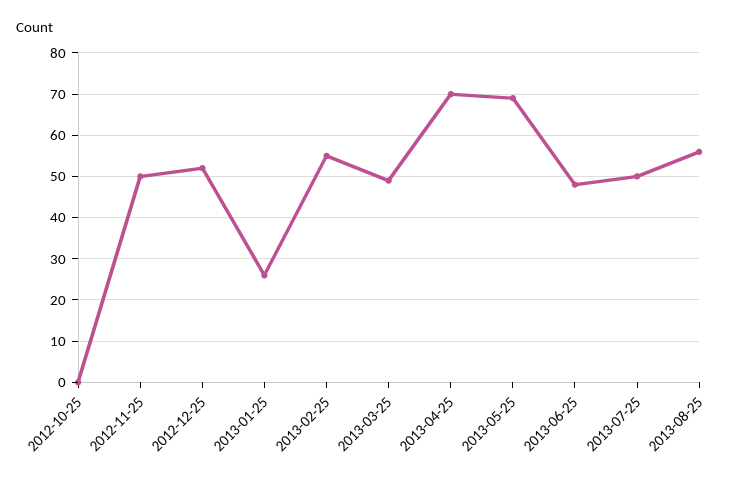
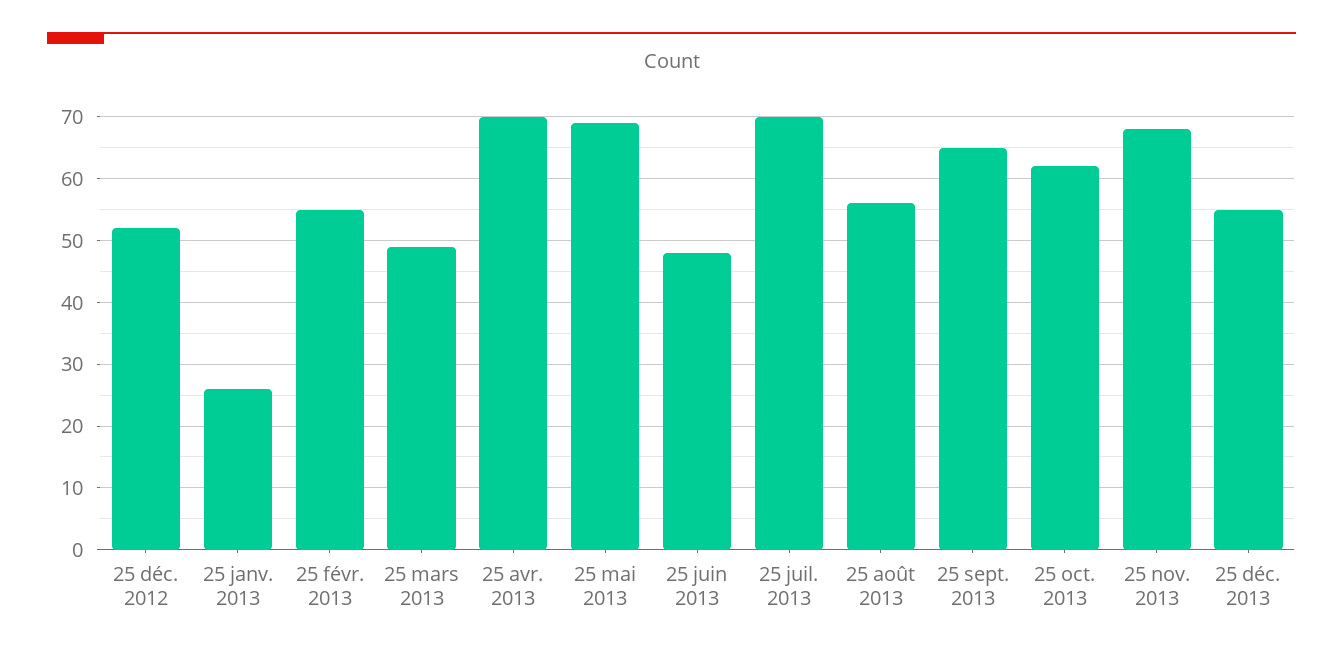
2012-10-25: 0 -> none
2012-11-25: 50 -> none
2013-07-25: 50 -> 70
25 sept. 2013: none -> 65
25 oct. 2013: none -> 62
25 nov. 2013: none -> 68
25 déc. 2013: none -> 55

